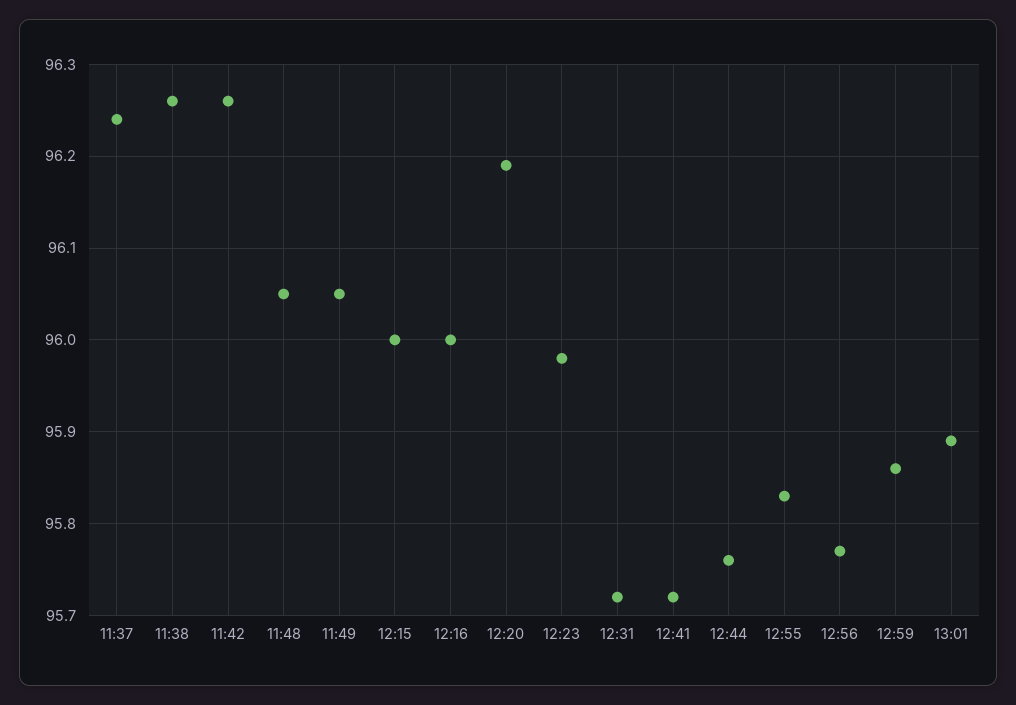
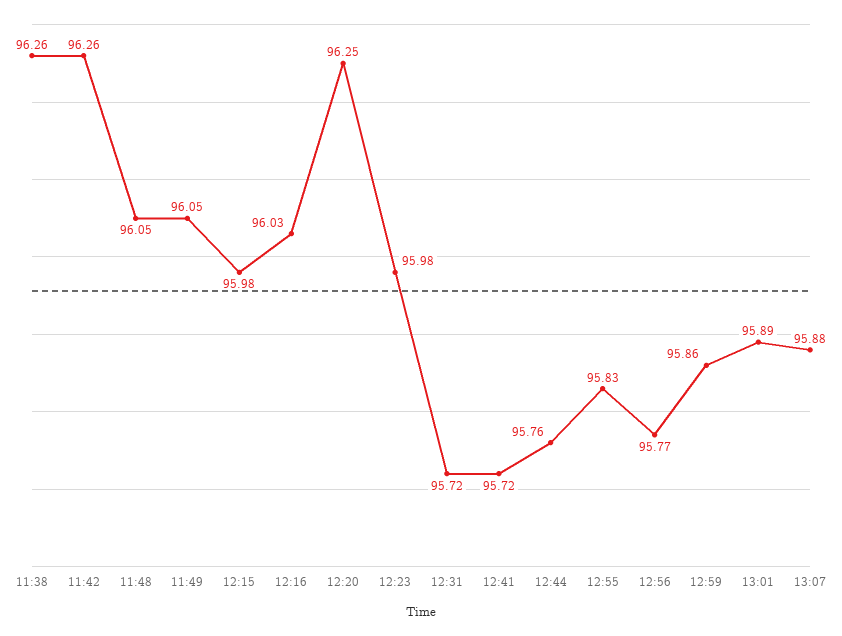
11:37: 96.24 -> none
12:15: 96 -> 95.98
12:16: 96 -> 96.03
12:20: 96.19 -> 96.25
13:07: none -> 95.88

